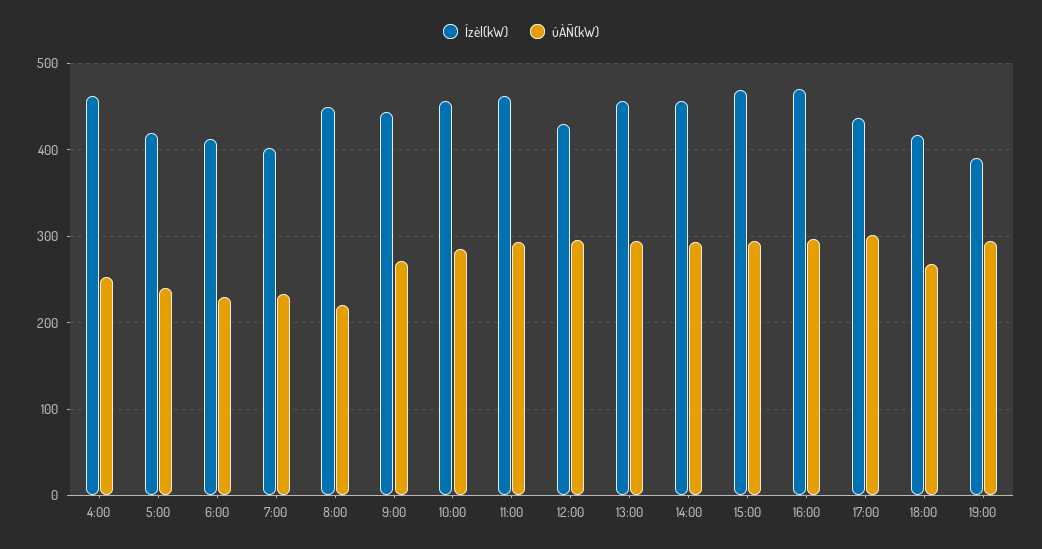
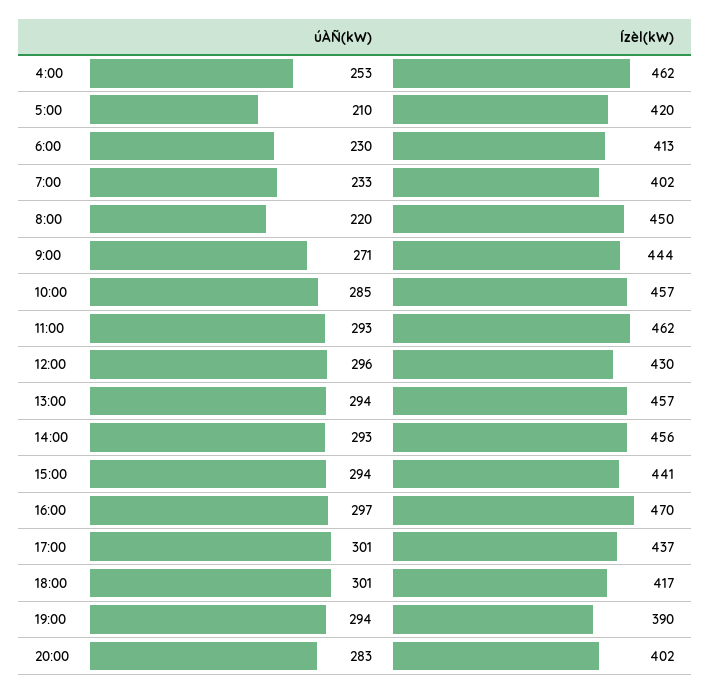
úÀÑ(kW), 5:00: 240 -> 210
Ízèl(kW), 15:00: 470 -> 441
úÀÑ(kW), 18:00: 270 -> 301
úÀÑ(kW), 20:00: none -> 283
Ízèl(kW), 20:00: none -> 402

